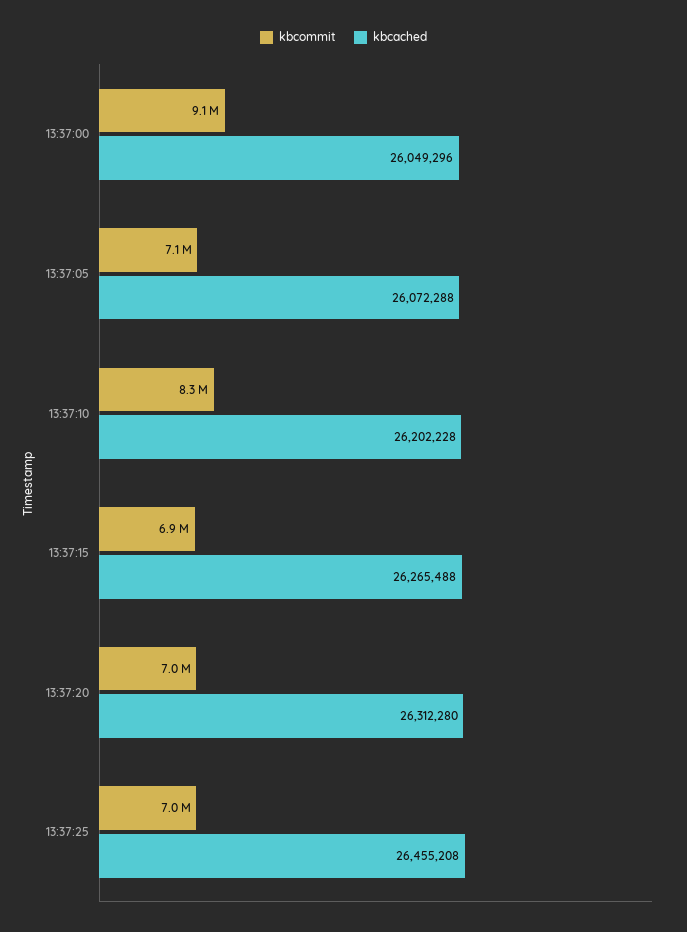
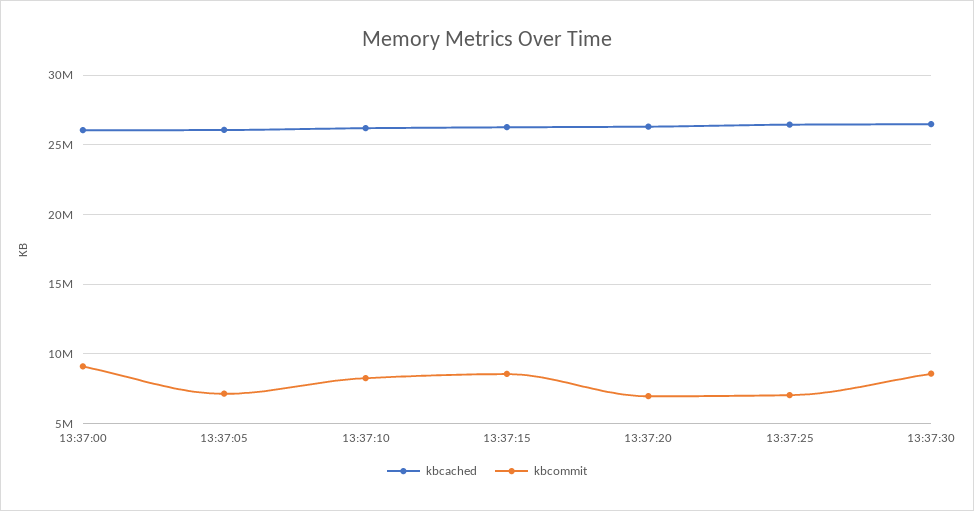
kbcommit, 13:37:15: 6900000 -> 8500000
kbcached, 13:37:30: none -> 26500000
kbcommit, 13:37:30: none -> 8500000

